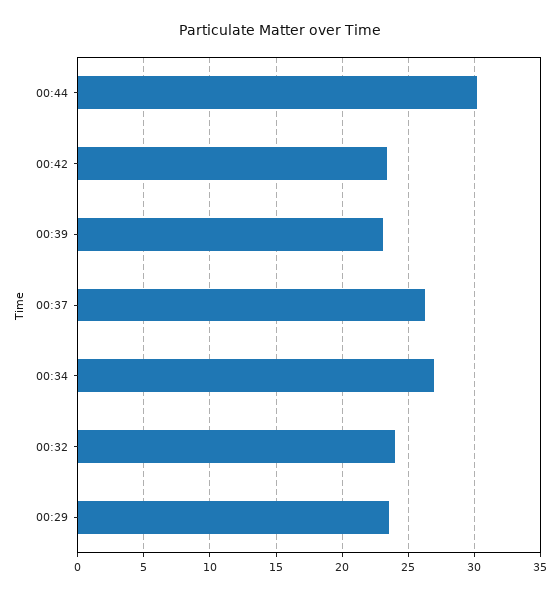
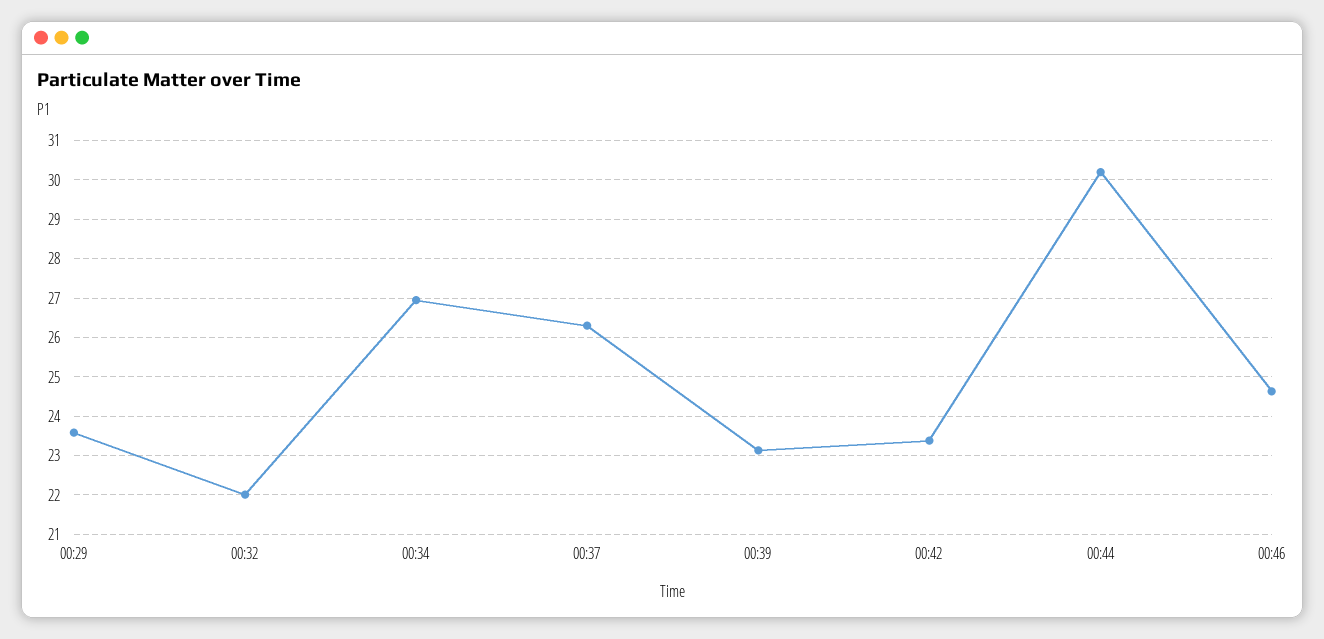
00:32: 24 -> 22
00:46: none -> 24.6

